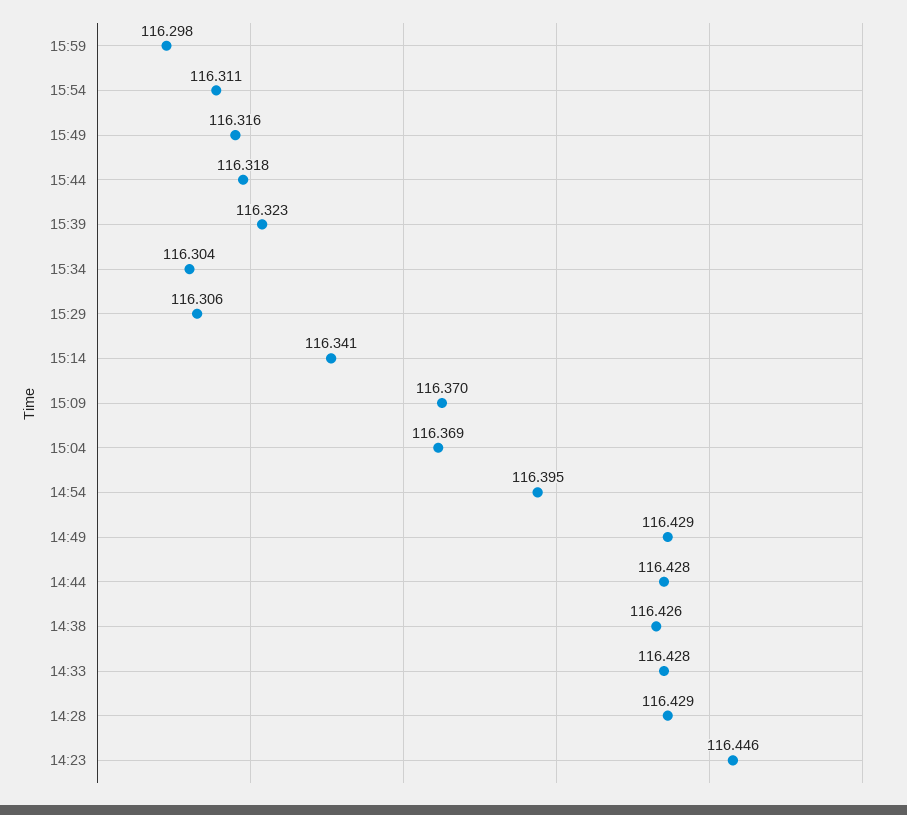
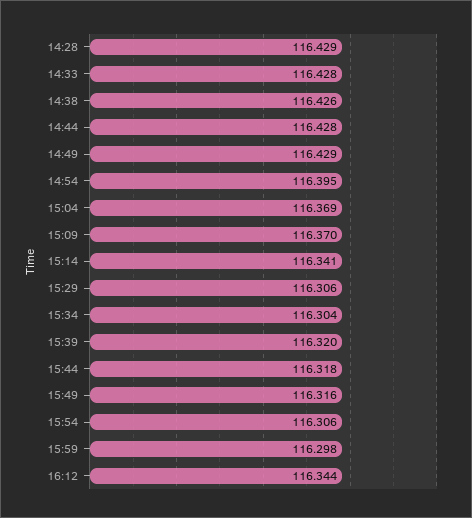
15:54: 116.311 -> 116.306
15:39: 116.323 -> 116.32
14:23: 116.446 -> none
16:12: none -> 116.344

